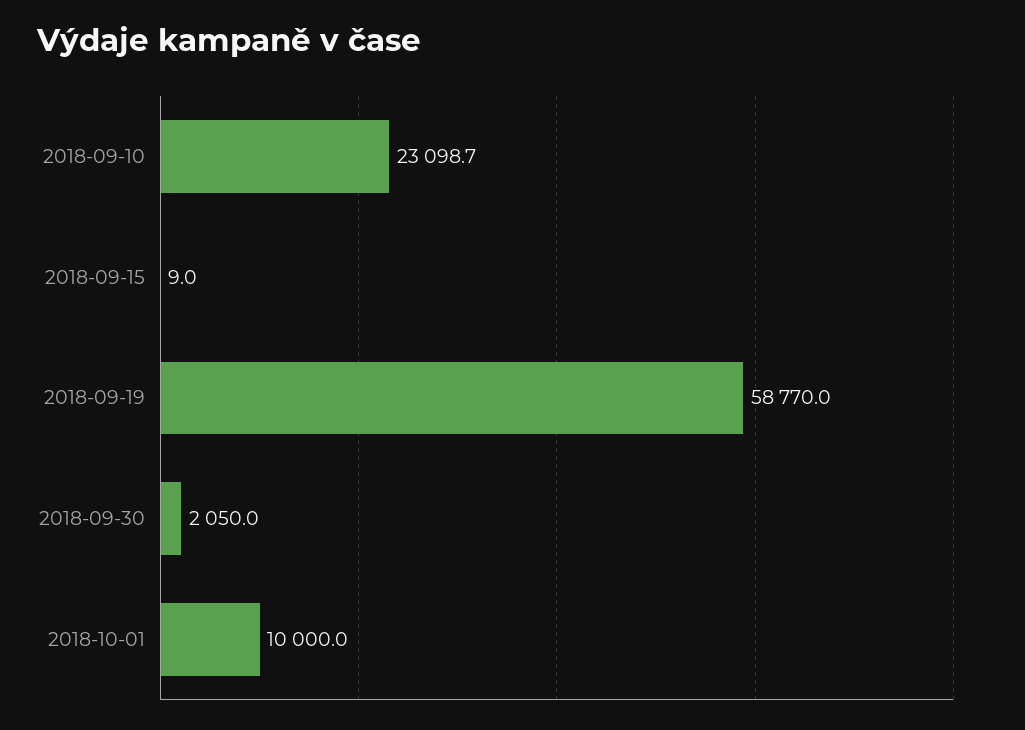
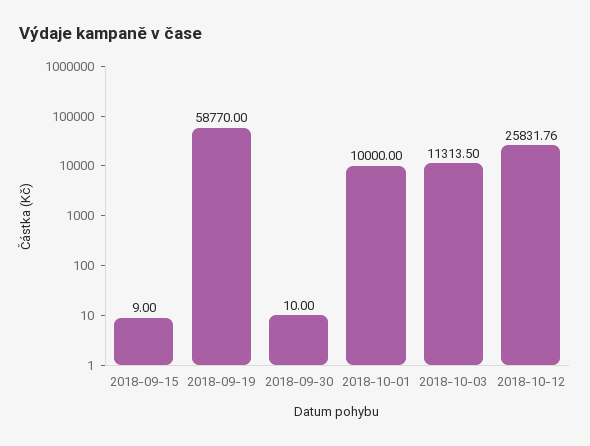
2018-09-10: 23098.7 -> none
2018-09-30: 2050 -> 10
2018-10-03: none -> 11313.5
2018-10-12: none -> 25831.76

